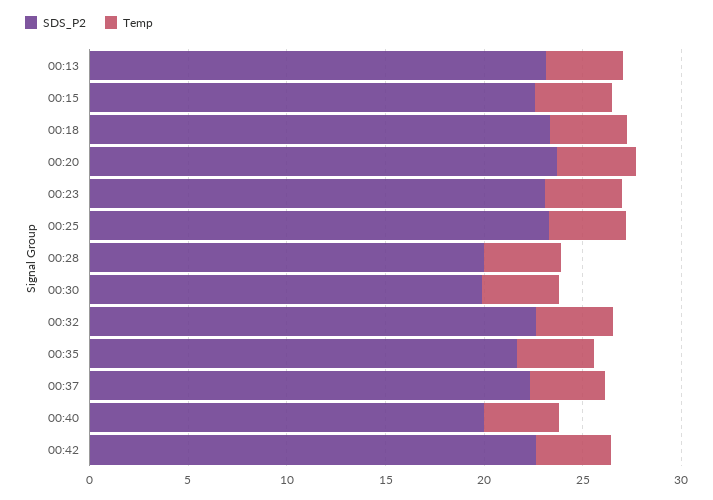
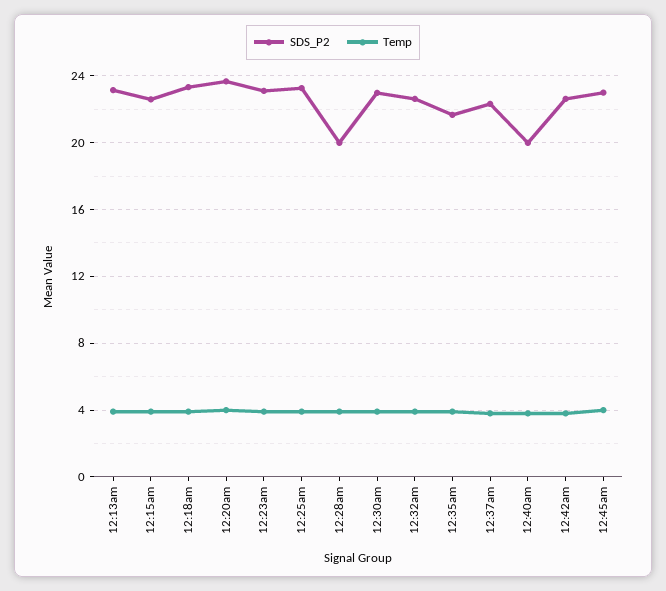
SDS_P2, 00:30: 20 -> 23
SDS_P2, 12:45am: none -> 23
Temp, 12:45am: none -> 4

